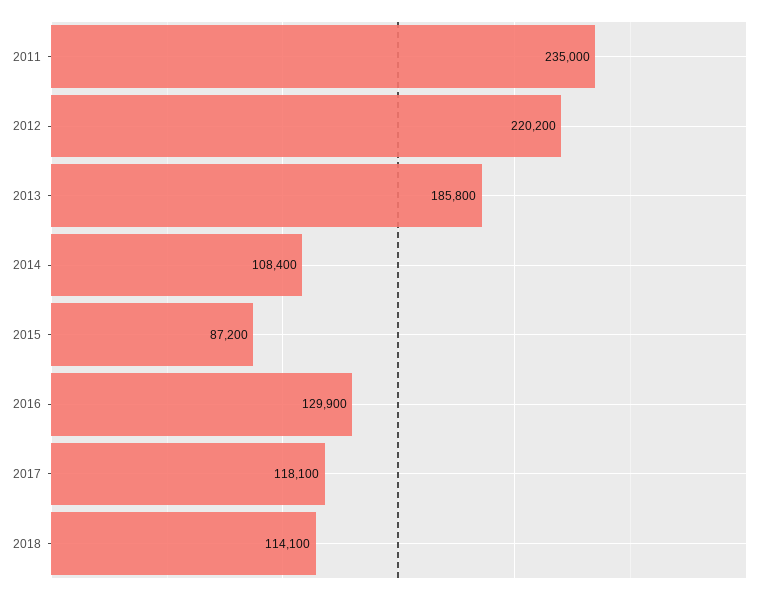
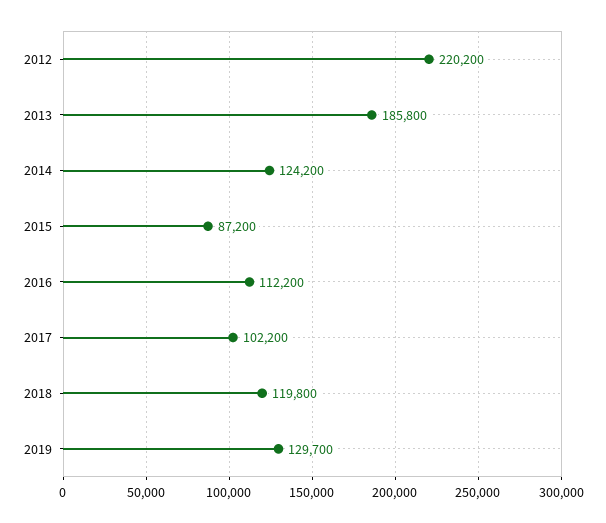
2011: 235000 -> none
2014: 108400 -> 124200
2016: 129900 -> 112200
2017: 118100 -> 102200
2018: 114100 -> 119800
2019: none -> 129700

